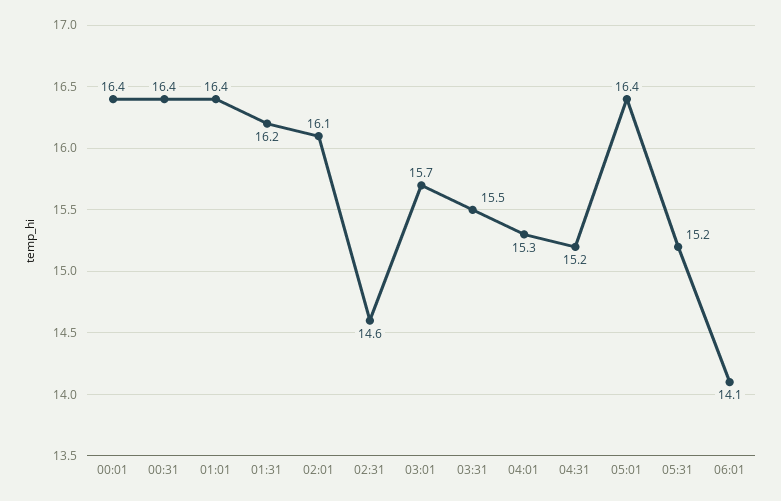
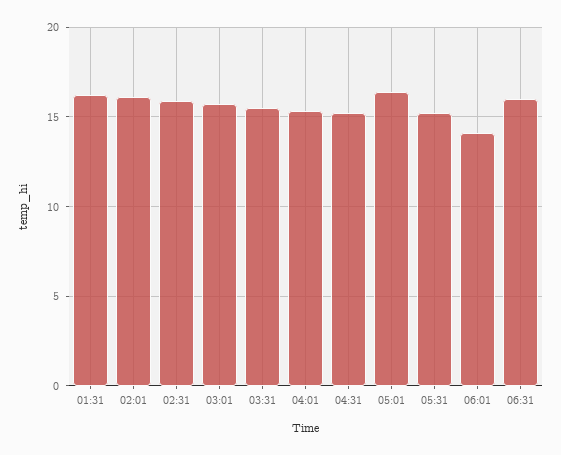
00:01: 16.4 -> none
00:31: 16.4 -> none
01:01: 16.4 -> none
02:31: 14.6 -> 16
06:31: none -> 16

